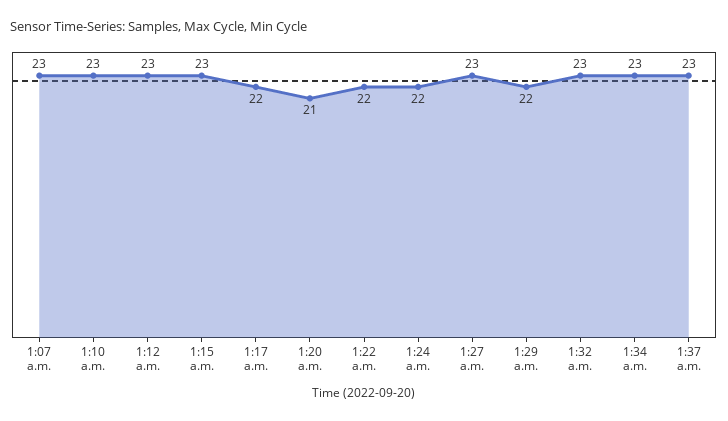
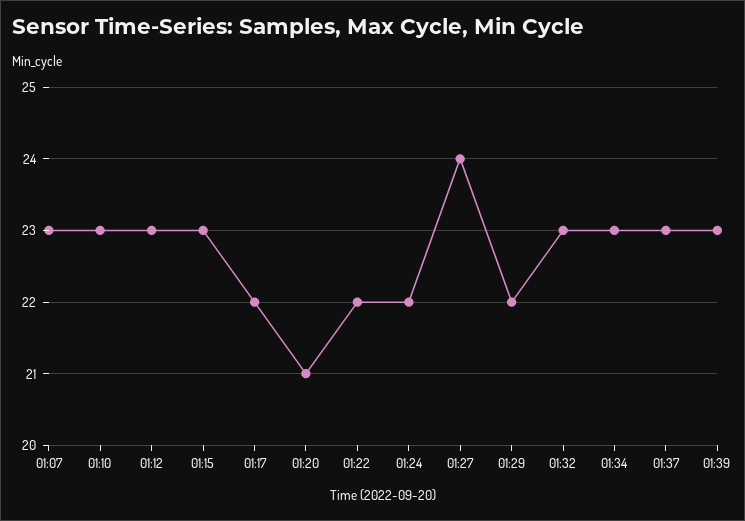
1:27 a.m.: 23 -> 24
01:39: none -> 23

